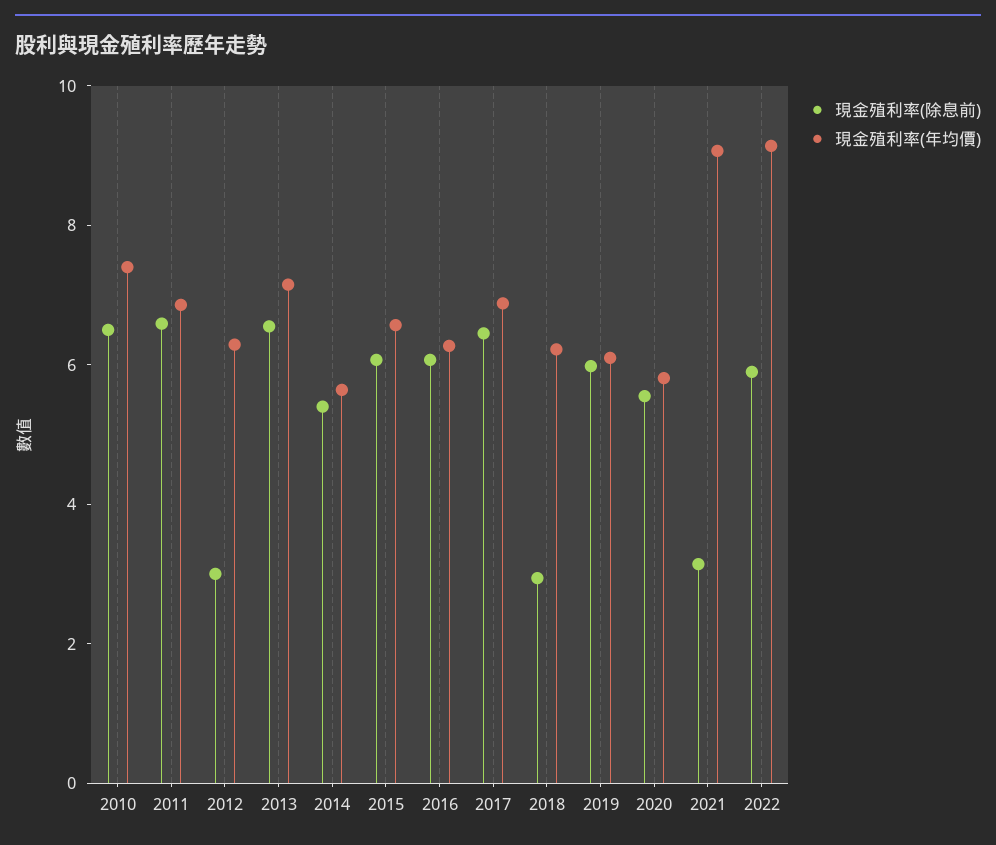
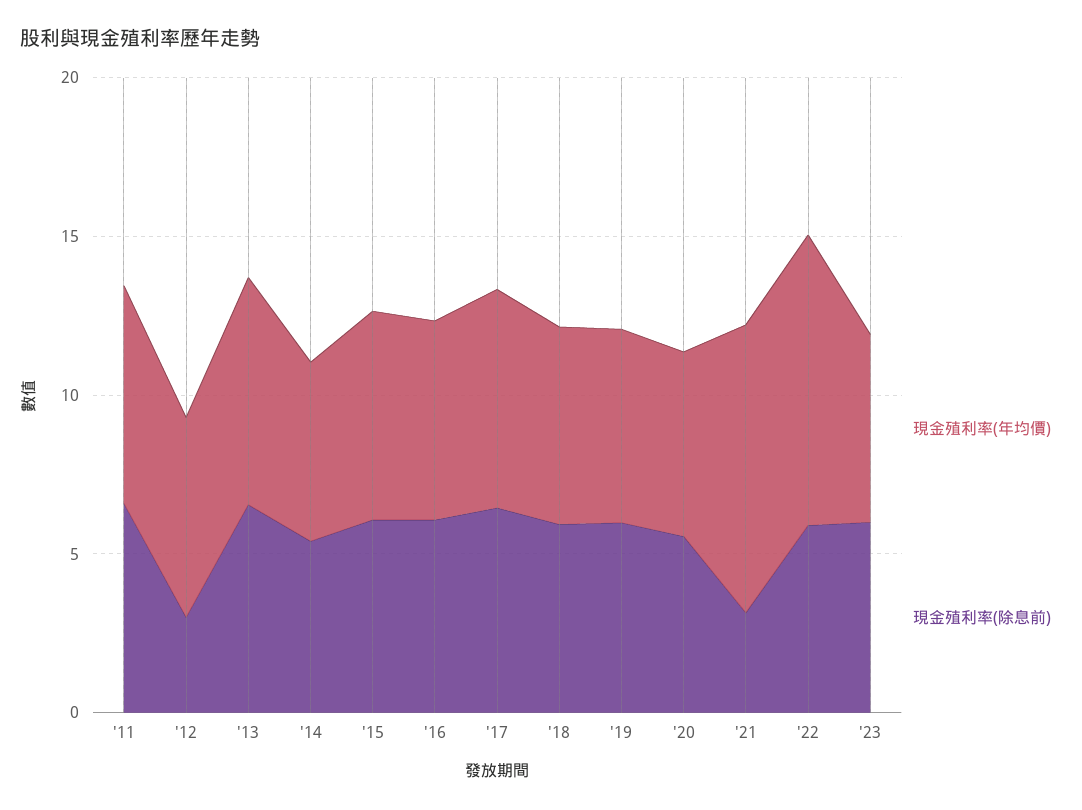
現金殖利率(除息前), 2010: 6.5 -> none
現金殖利率(年均價), 2010: 7.5 -> none
現金殖利率(除息前), 2018: 3 -> 6
現金殖利率(年均價), '23: none -> 6
現金殖利率(除息前), '23: none -> 6

